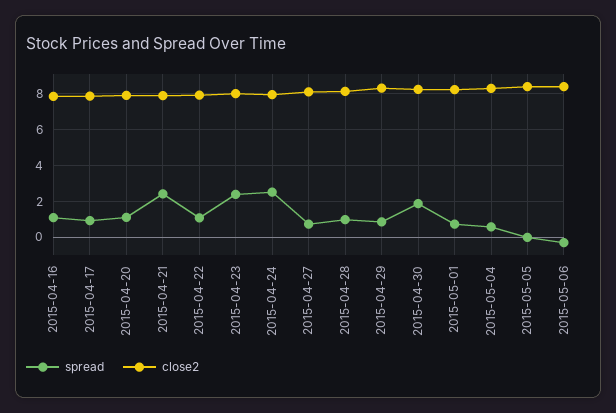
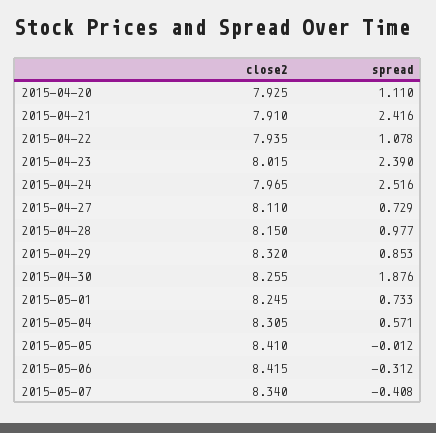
spread, 2015-04-16: 1 -> none
close2, 2015-04-16: 8 -> none
spread, 2015-04-17: 1 -> none
close2, 2015-04-17: 8 -> none
close2, 2015-05-07: none -> 8.34
spread, 2015-05-07: none -> -0.408

